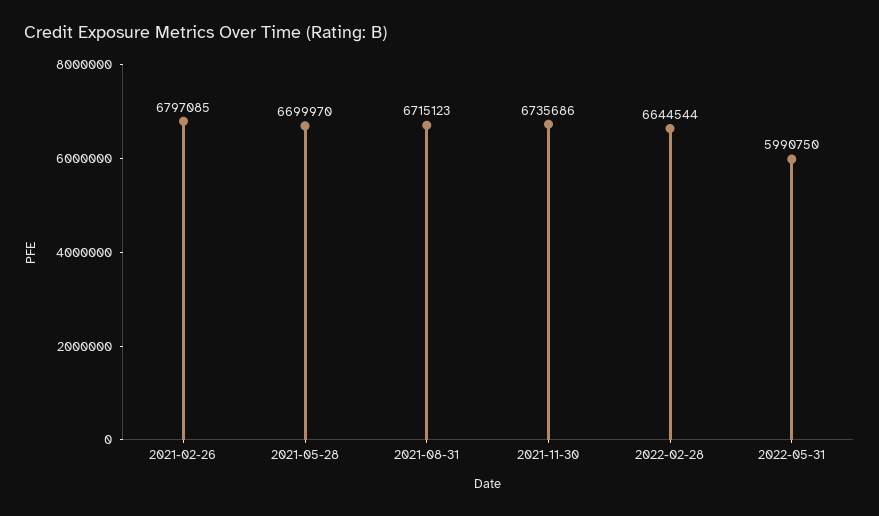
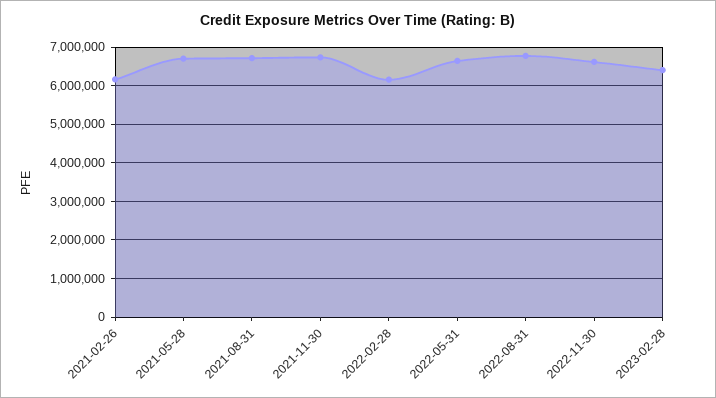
2021-02-26: 6797085 -> 6200000
2022-02-28: 6644544 -> 6200000
2022-05-31: 5990750 -> 6600000
2022-08-31: none -> 6800000
2022-11-30: none -> 6600000
2023-02-28: none -> 6400000

